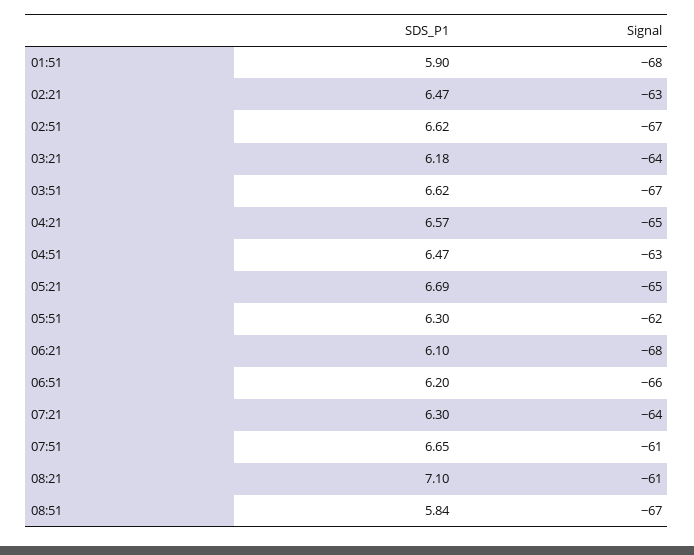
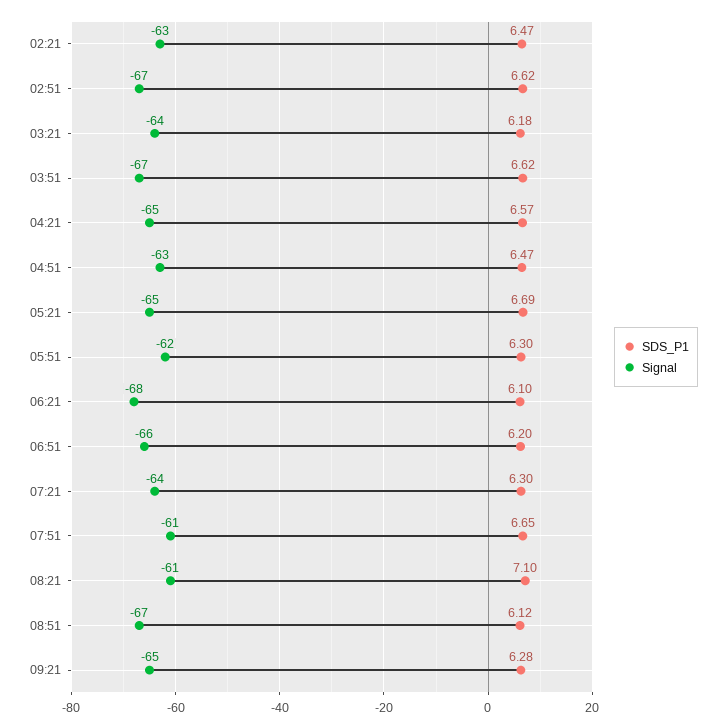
SDS_P1, 01:51: 5.9 -> none
Signal, 01:51: -68 -> none
SDS_P1, 08:51: 5.84 -> 6.12
SDS_P1, 09:21: none -> 6.28
Signal, 09:21: none -> -65

